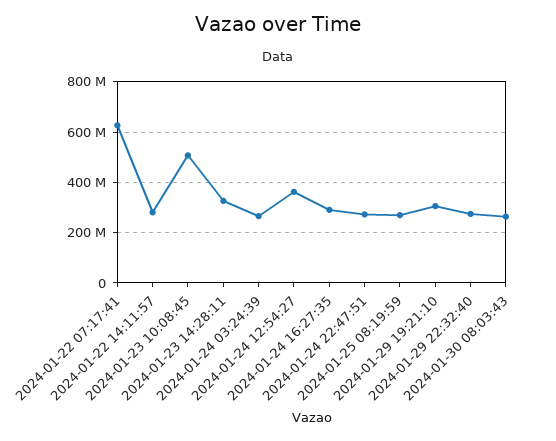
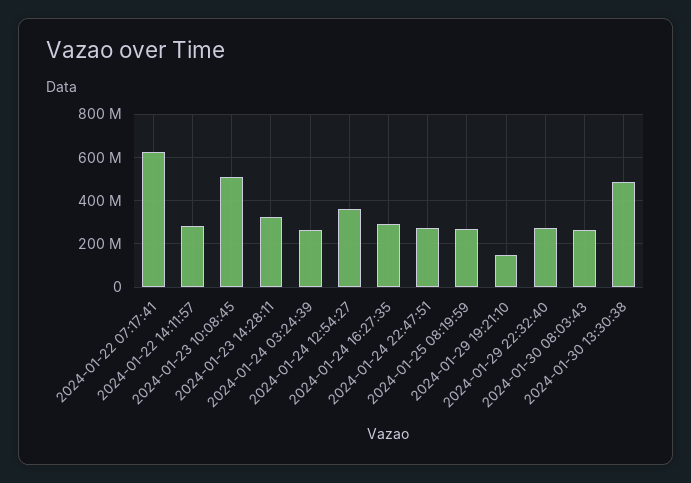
2024-01-29 19:21:10: 300000000 -> 150000000
2024-01-30 13:30:38: none -> 500000000

